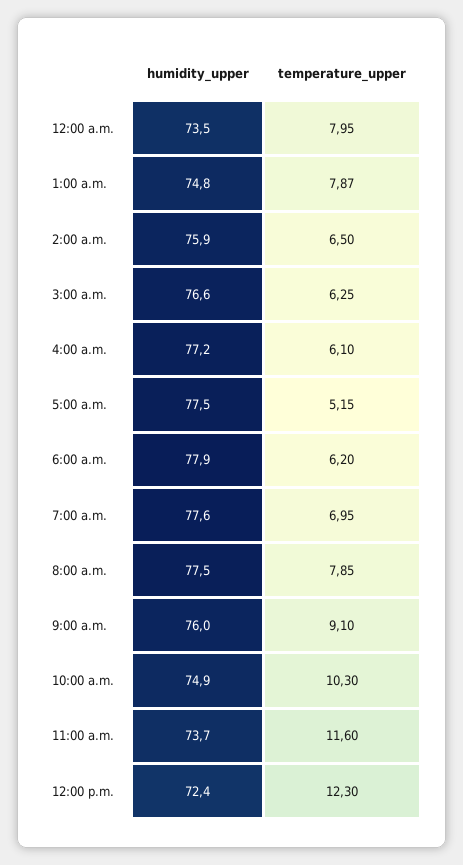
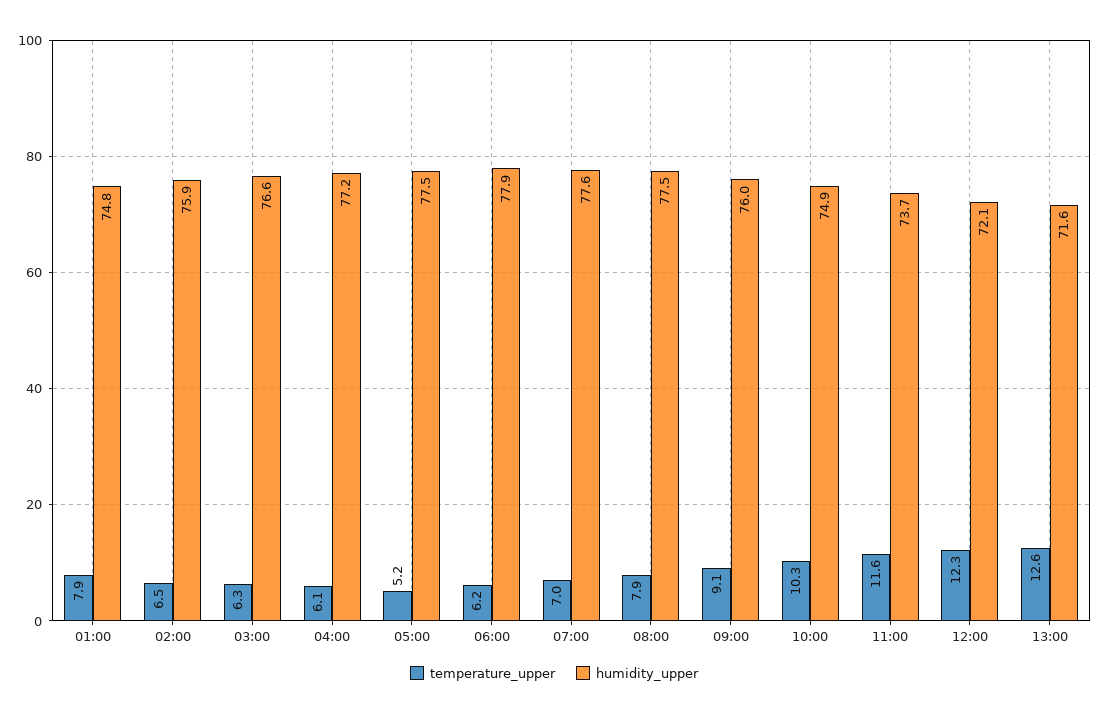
humidity_upper, 12:00 a.m.: 73.5 -> none
temperature_upper, 12:00 a.m.: 7.95 -> none
humidity_upper, 12:00 p.m.: 72.4 -> 72.1
temperature_upper, 13:00: none -> 12.6
humidity_upper, 13:00: none -> 71.6

